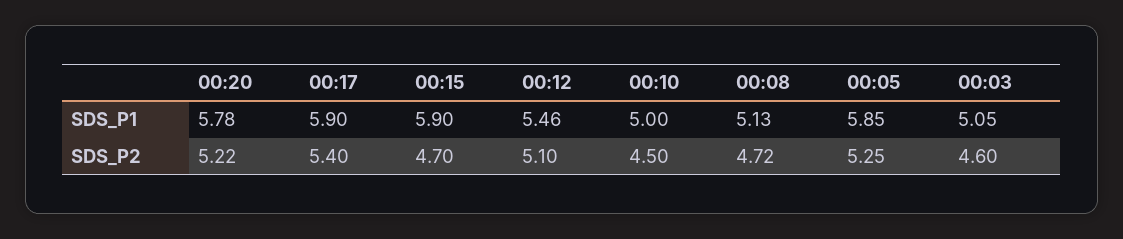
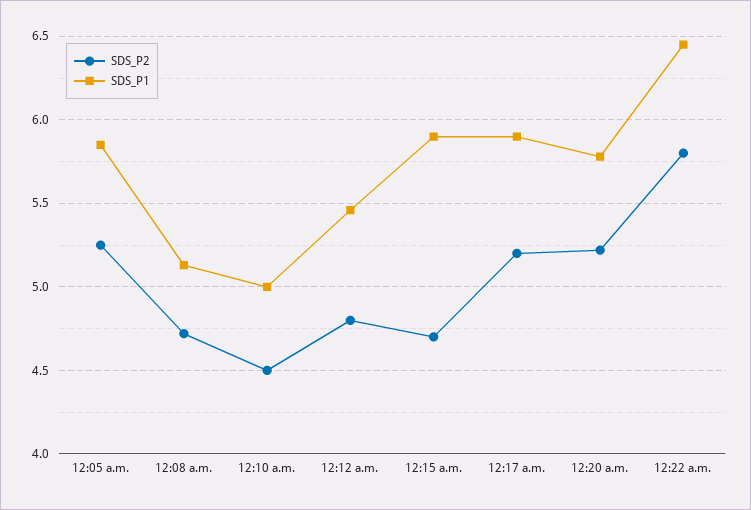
SDS_P1, 00:03: 5.05 -> none
SDS_P2, 00:17: 5.4 -> 5.2
SDS_P2, 00:12: 5.1 -> 4.8
SDS_P2, 00:03: 4.6 -> none
SDS_P2, 12:22 a.m.: none -> 5.8
SDS_P1, 12:22 a.m.: none -> 6.45

